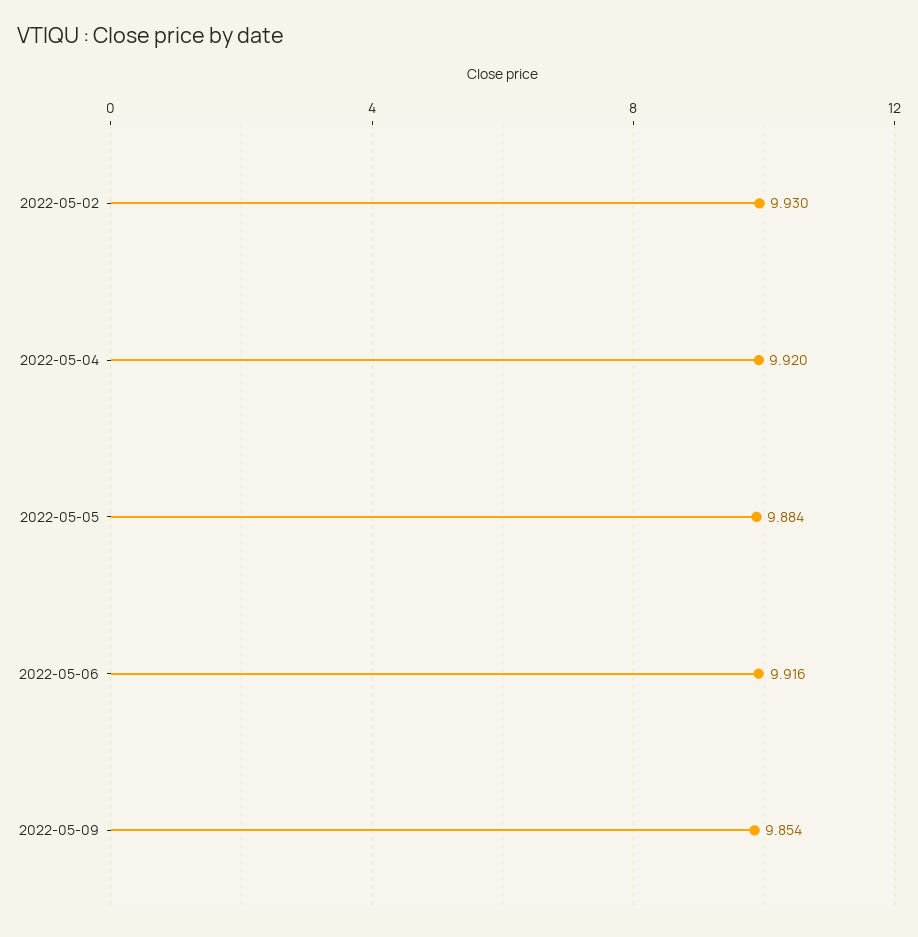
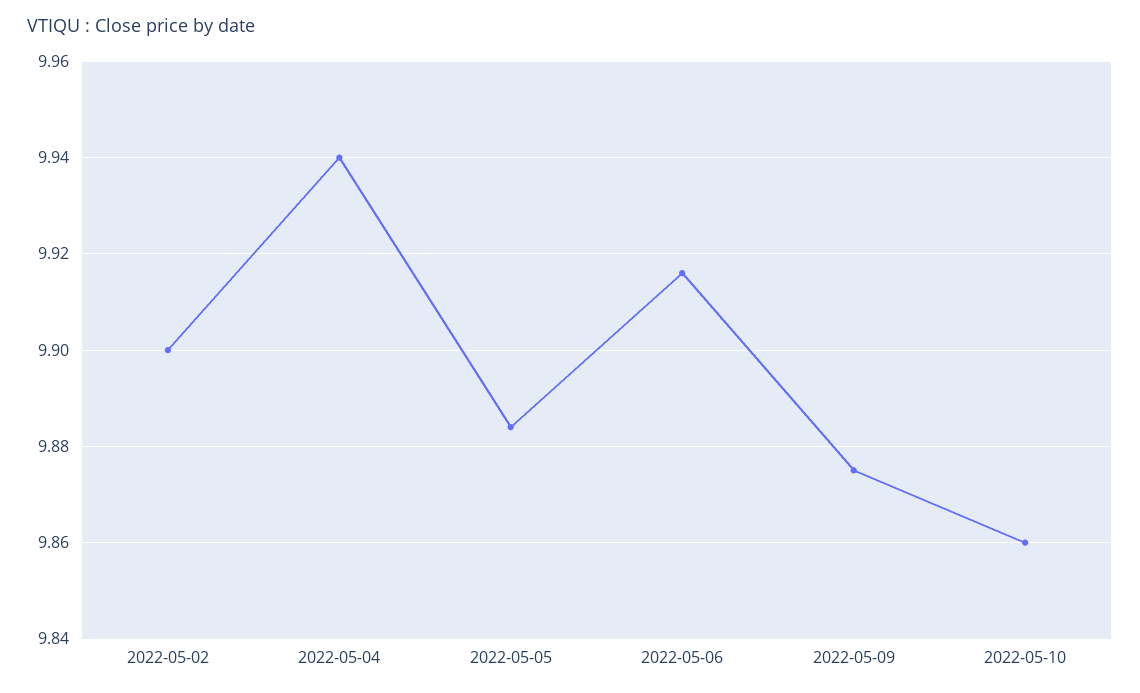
2022-05-02: 9.93 -> 9.9
2022-05-04: 9.92 -> 9.94
2022-05-09: 9.854 -> 9.875
2022-05-10: none -> 9.86

